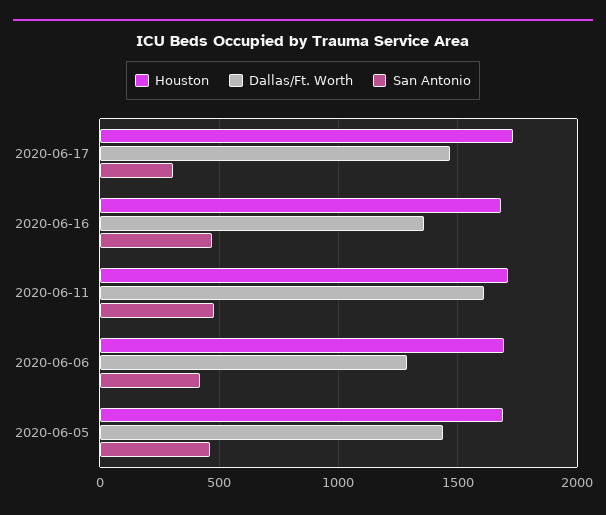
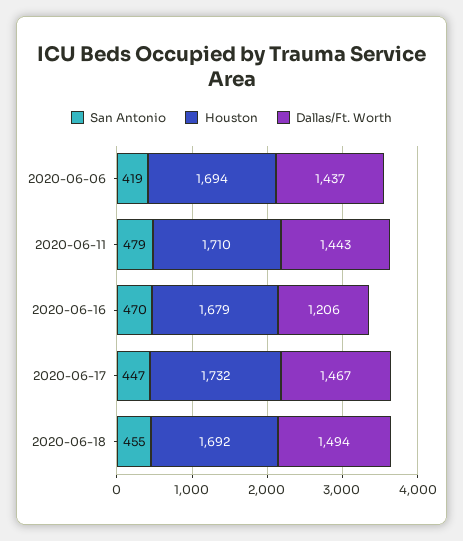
San Antonio, 2020-06-17: 300 -> 447
Dallas/Ft. Worth, 2020-06-16: 1350 -> 1206
Dallas/Ft. Worth, 2020-06-11: 1600 -> 1443
Dallas/Ft. Worth, 2020-06-06: 1300 -> 1437
Houston, 2020-06-05: 1700 -> none
Dallas/Ft. Worth, 2020-06-05: 1450 -> none
San Antonio, 2020-06-05: 450 -> none
San Antonio, 2020-06-18: none -> 455
Houston, 2020-06-18: none -> 1692
Dallas/Ft. Worth, 2020-06-18: none -> 1494

